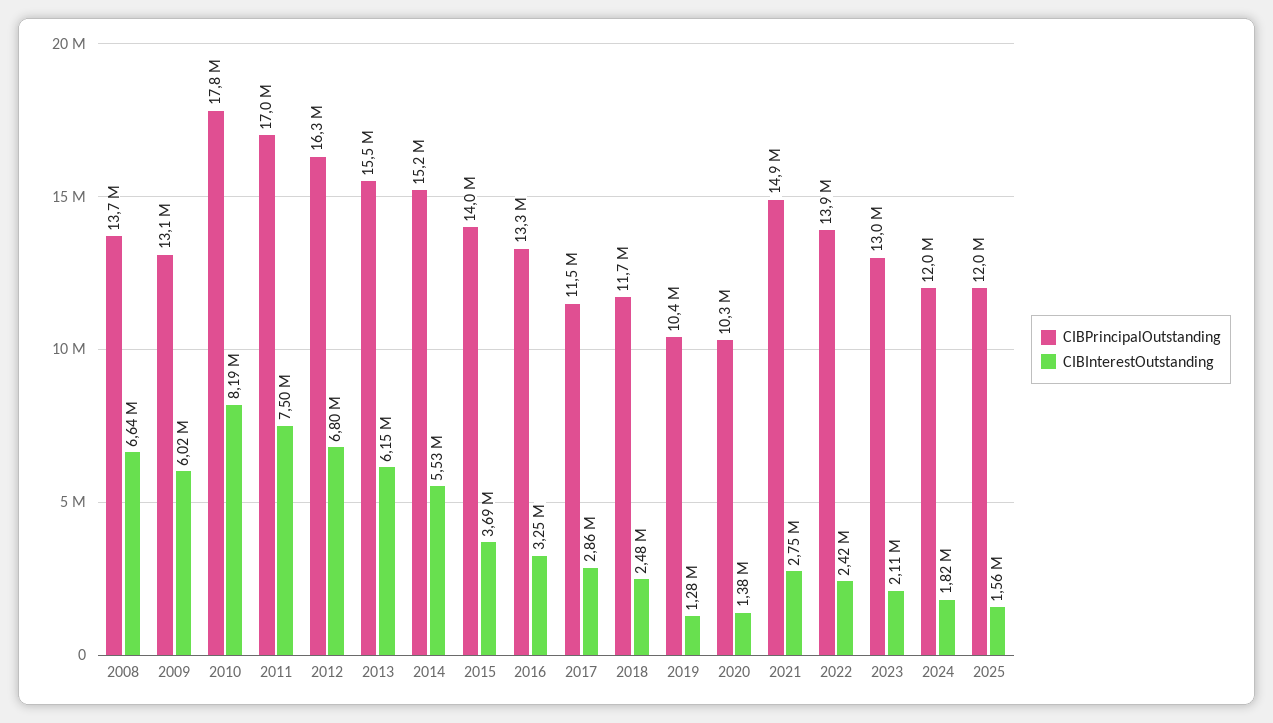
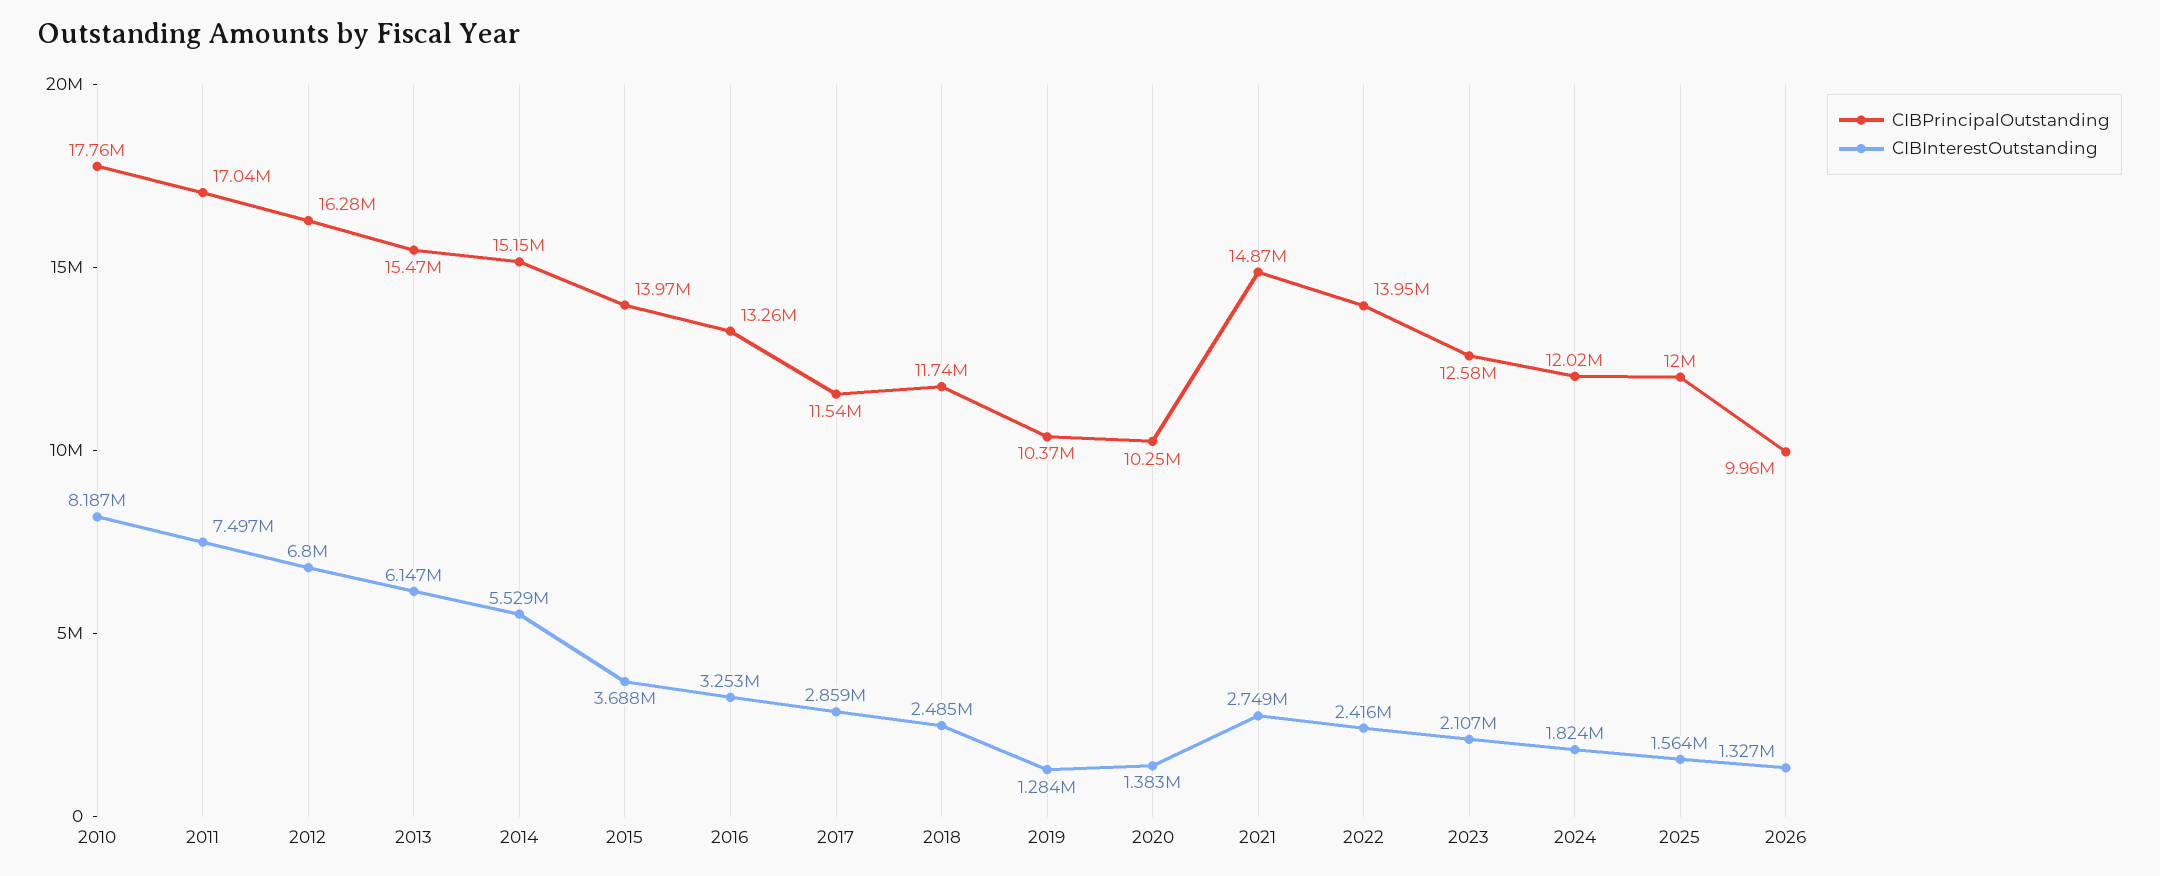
CIBPrincipalOutstanding, 2008: 13700000 -> none
CIBInterestOutstanding, 2008: 6640000 -> none
CIBPrincipalOutstanding, 2009: 13100000 -> none
CIBInterestOutstanding, 2009: 6020000 -> none
CIBPrincipalOutstanding, 2023: 13000000 -> 12580000
CIBPrincipalOutstanding, 2026: none -> 9960000
CIBInterestOutstanding, 2026: none -> 1327000

